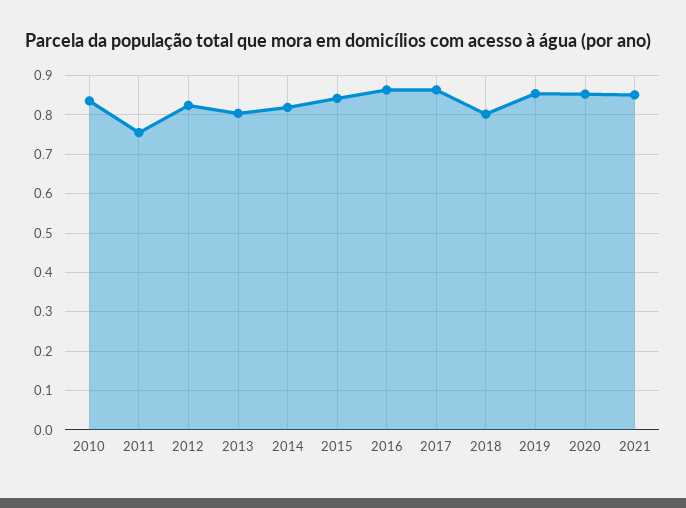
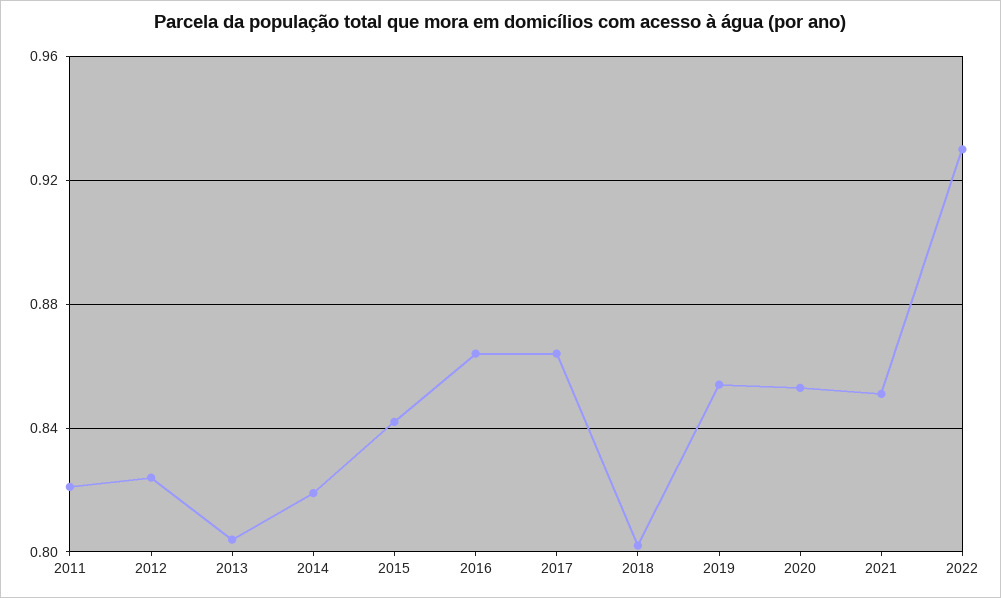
2010: 0.84 -> none
2011: 0.76 -> 0.82
2022: none -> 0.93

